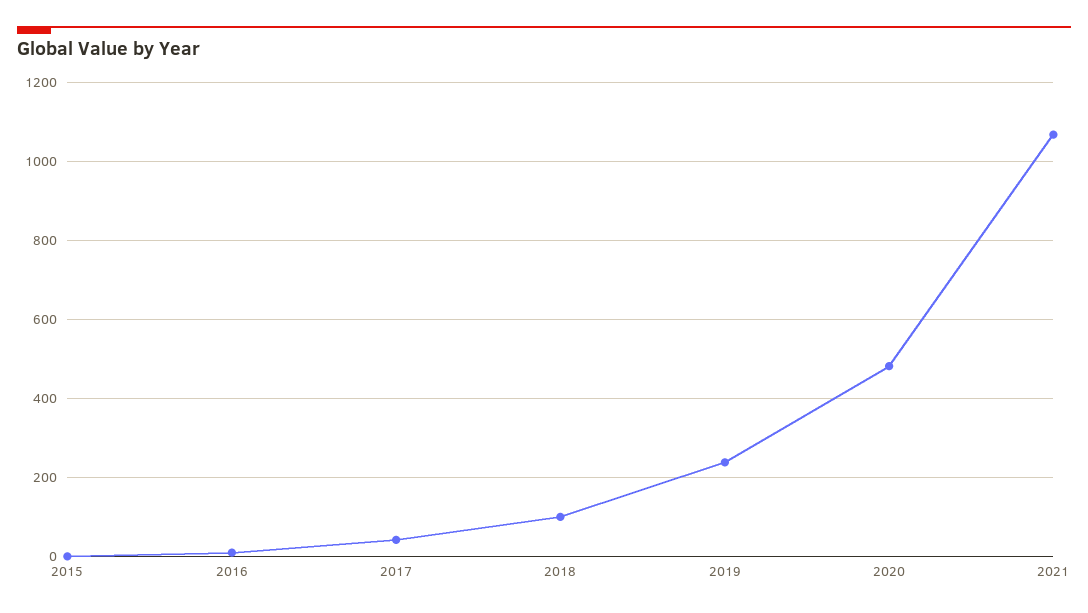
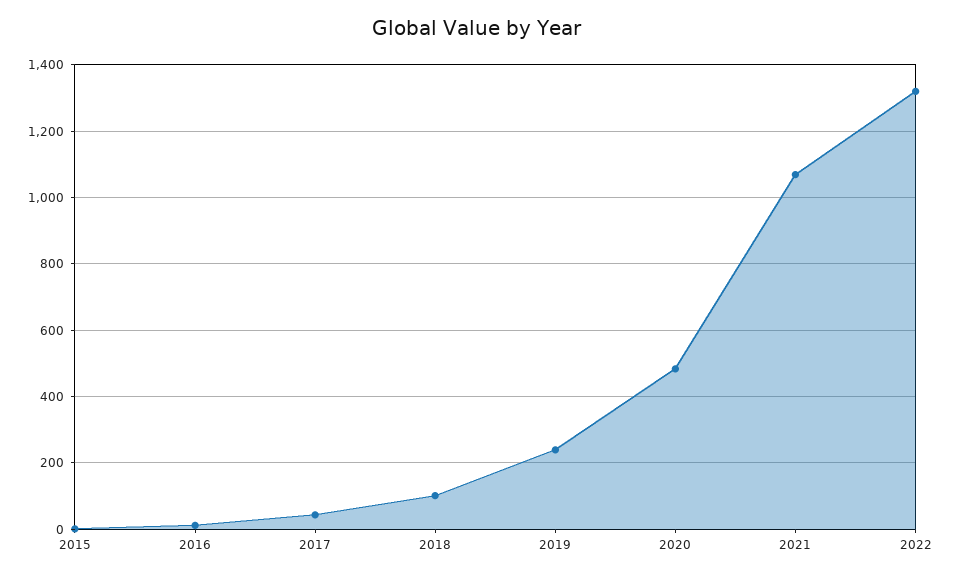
2022: none -> 1320

